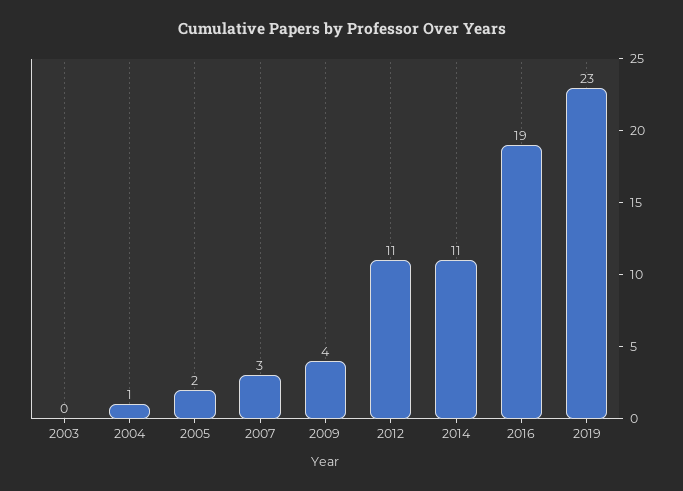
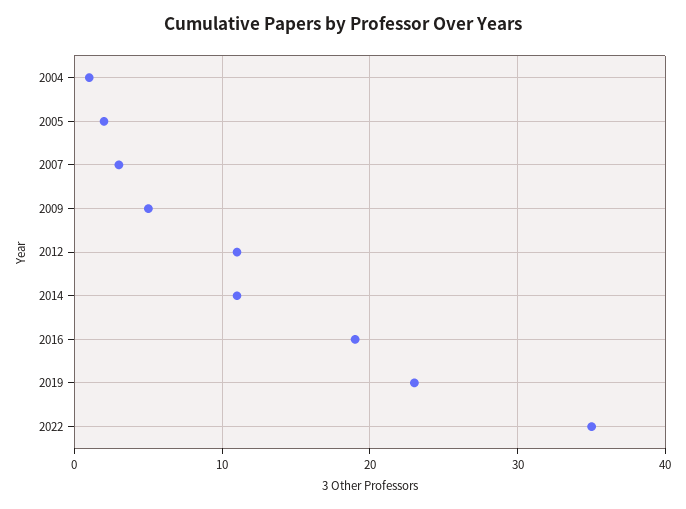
2003: 0 -> none
2009: 4 -> 5
2022: none -> 35

